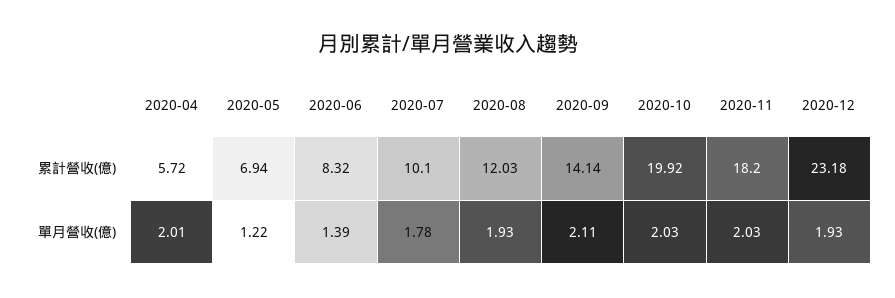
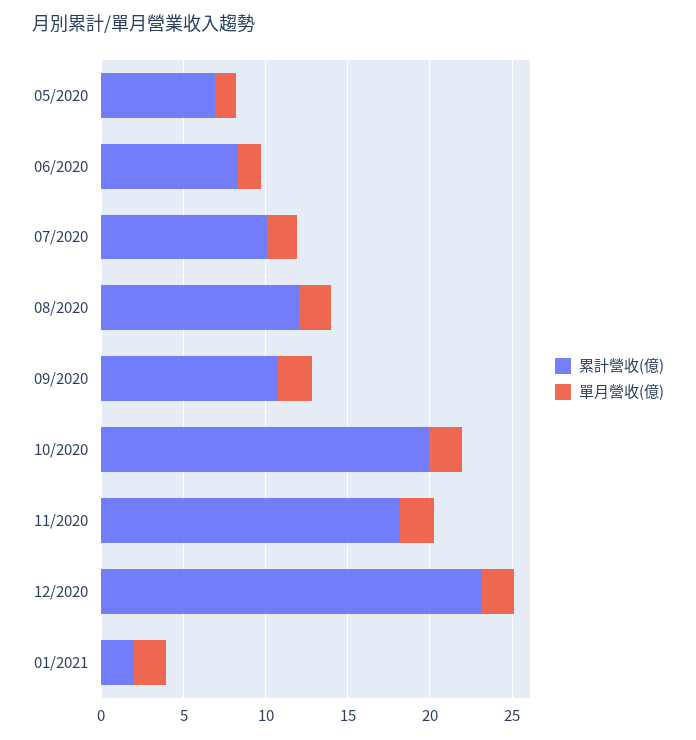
累計營收(億), 2020-04: 5.72 -> none
累計營收(億), 2020-09: 14.14 -> 11
單月營收(億), 2020-04: 2.01 -> none
累計營收(億), 01/2021: none -> 2
單月營收(億), 01/2021: none -> 2

